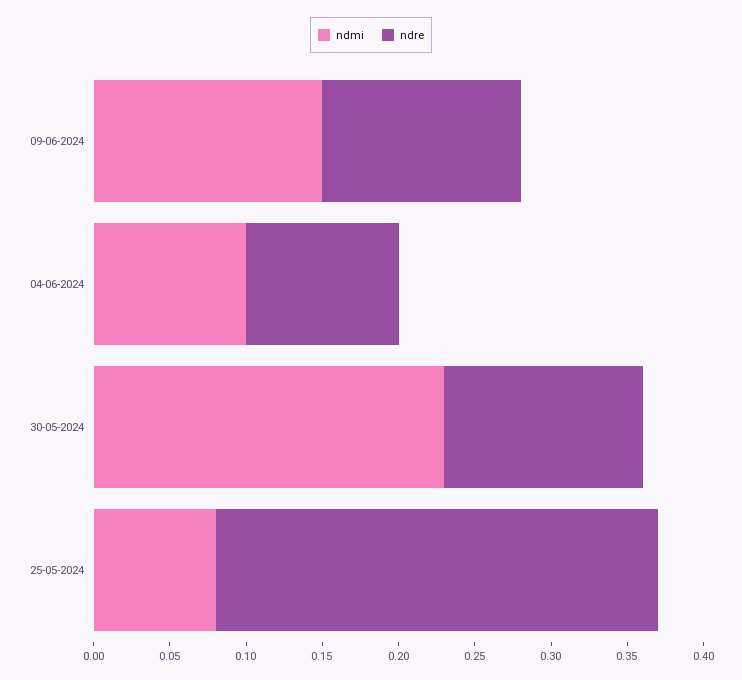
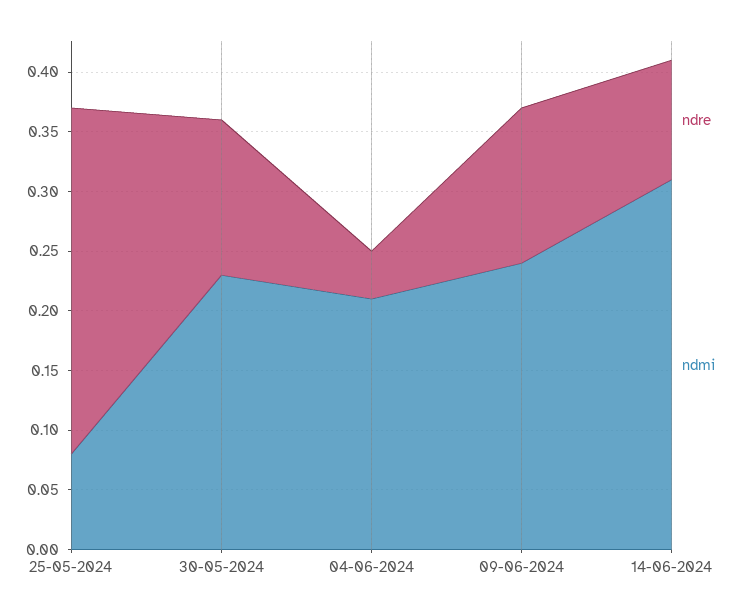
ndmi, 09-06-2024: 0.15 -> 0.24
ndmi, 04-06-2024: 0.1 -> 0.21
ndre, 04-06-2024: 0.1 -> 0.04
ndre, 14-06-2024: none -> 0.1
ndmi, 14-06-2024: none -> 0.31

